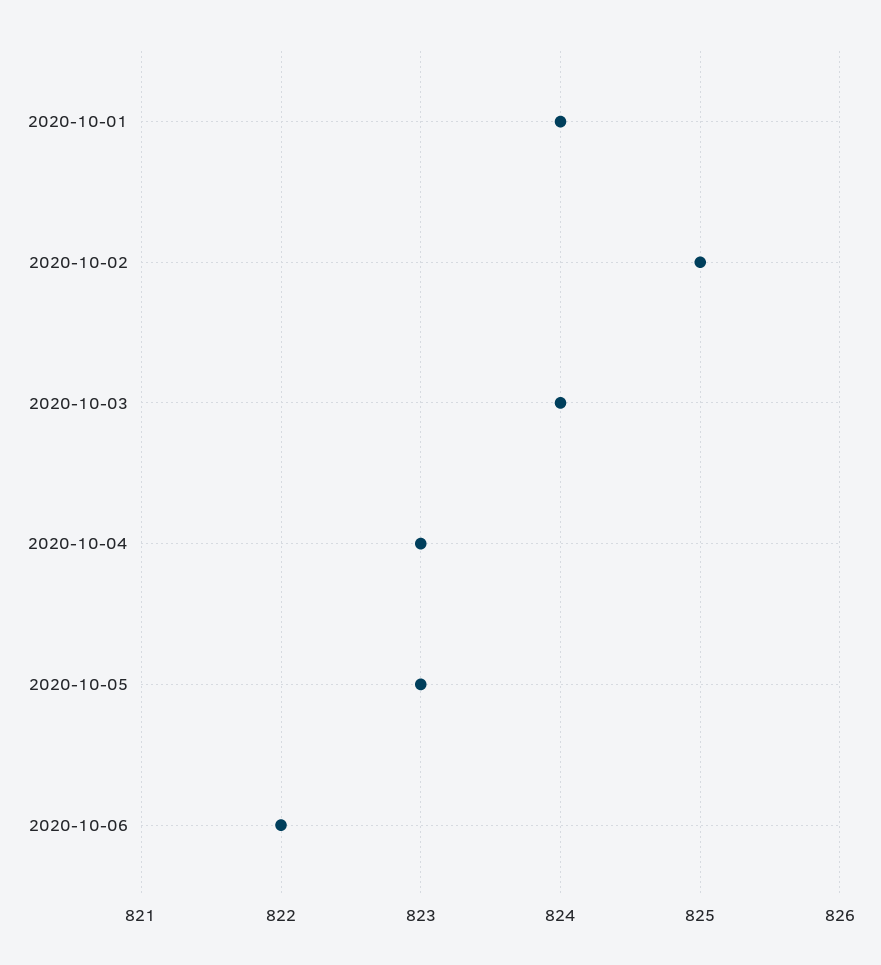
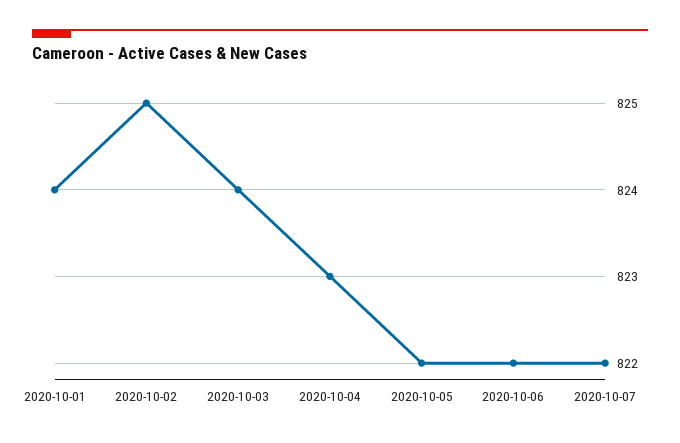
2020-10-05: 823 -> 822
2020-10-07: none -> 822

